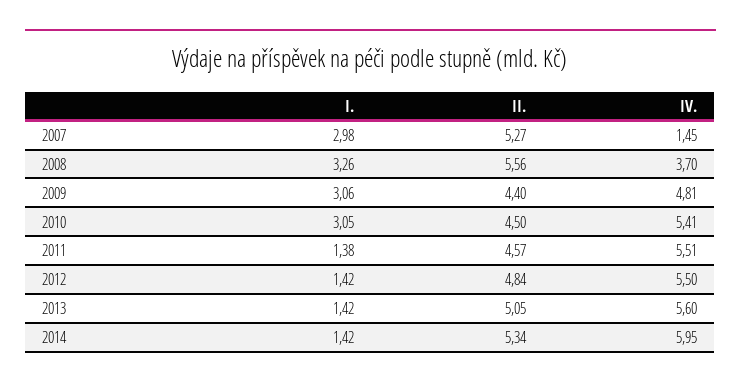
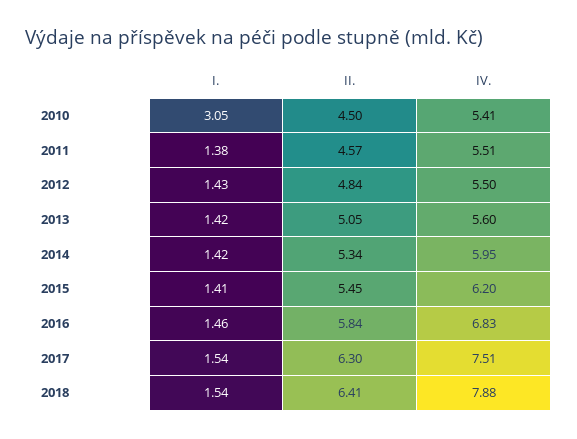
I., 2007: 2.98 -> none
II., 2007: 5.27 -> none
IV., 2007: 1.45 -> none
I., 2008: 3.26 -> none
II., 2008: 5.56 -> none
IV., 2008: 3.7 -> none
I., 2009: 3.06 -> none
II., 2009: 4.4 -> none
IV., 2009: 4.81 -> none
I., 2012: 1.42 -> 1.43
I., 2015: none -> 1.41
II., 2015: none -> 5.45
IV., 2015: none -> 6.2
I., 2016: none -> 1.46
II., 2016: none -> 5.84
IV., 2016: none -> 6.83
I., 2017: none -> 1.54
II., 2017: none -> 6.3
IV., 2017: none -> 7.51
I., 2018: none -> 1.54
II., 2018: none -> 6.41
IV., 2018: none -> 7.88

